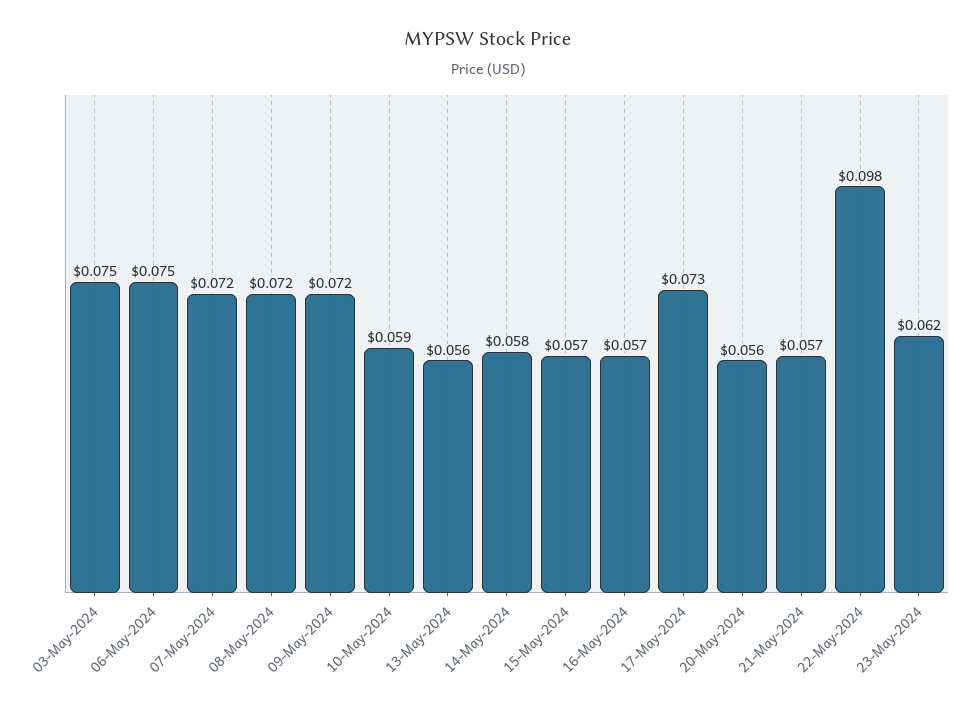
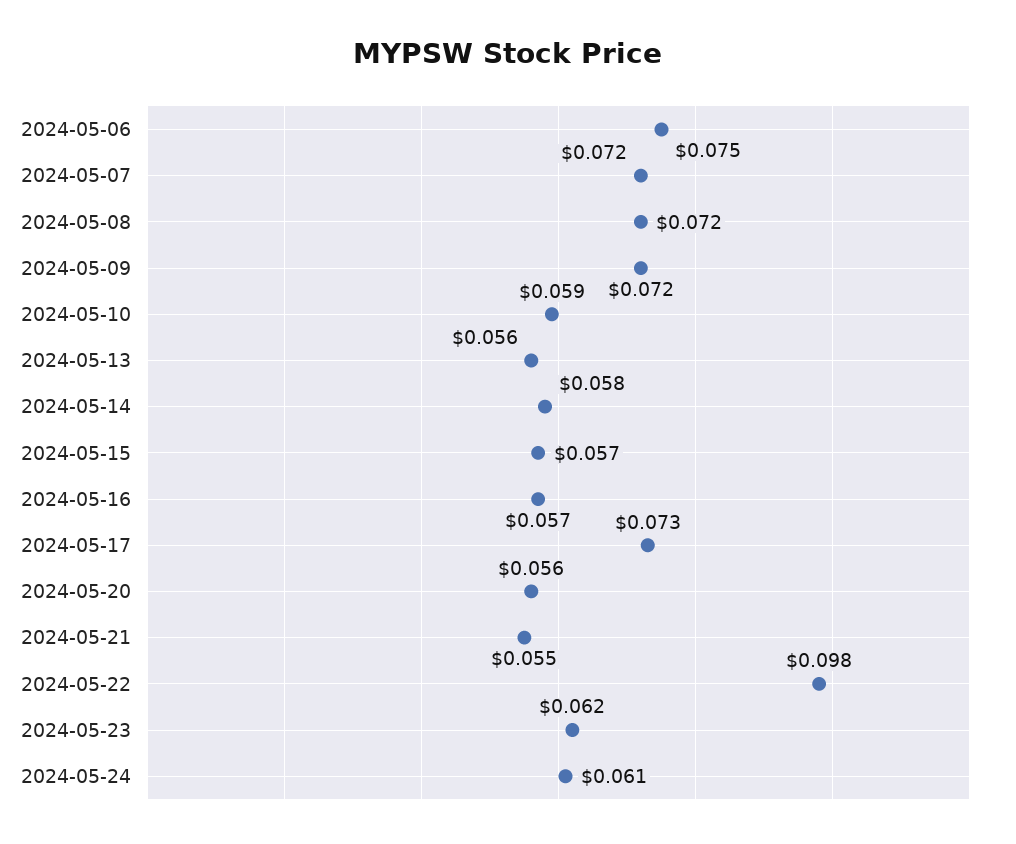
03-May-2024: 0.075 -> none
21-May-2024: 0.057 -> 0.055
2024-05-24: none -> 0.061

